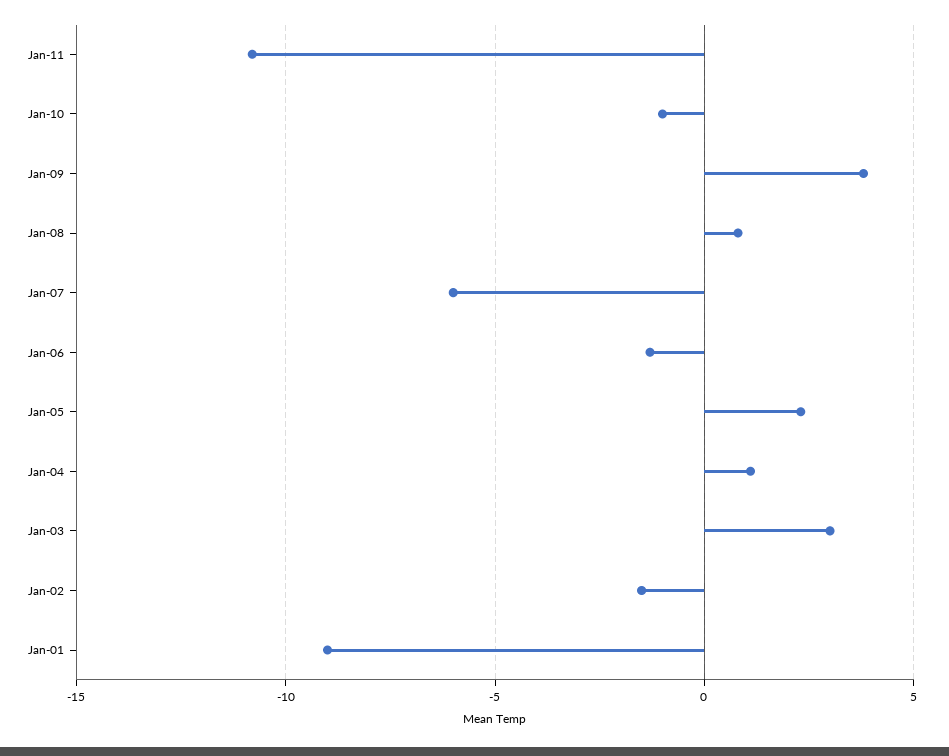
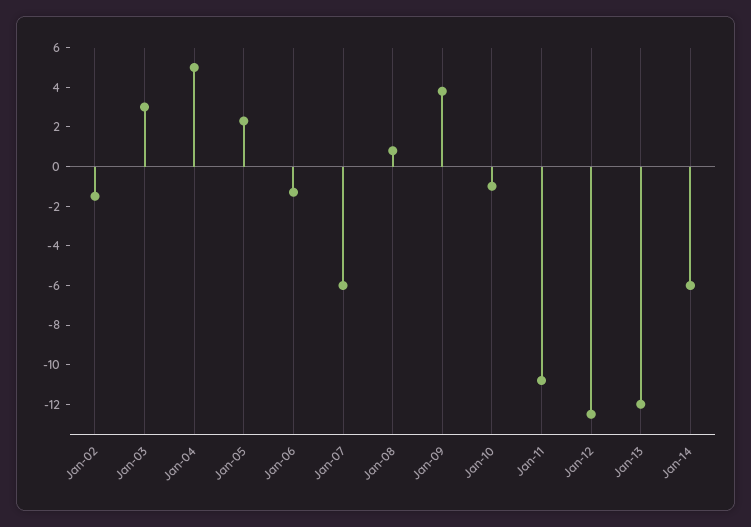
Jan-04: 1 -> 5
Jan-01: -9 -> none
Jan-12: none -> -12.5
Jan-13: none -> -12
Jan-14: none -> -6

